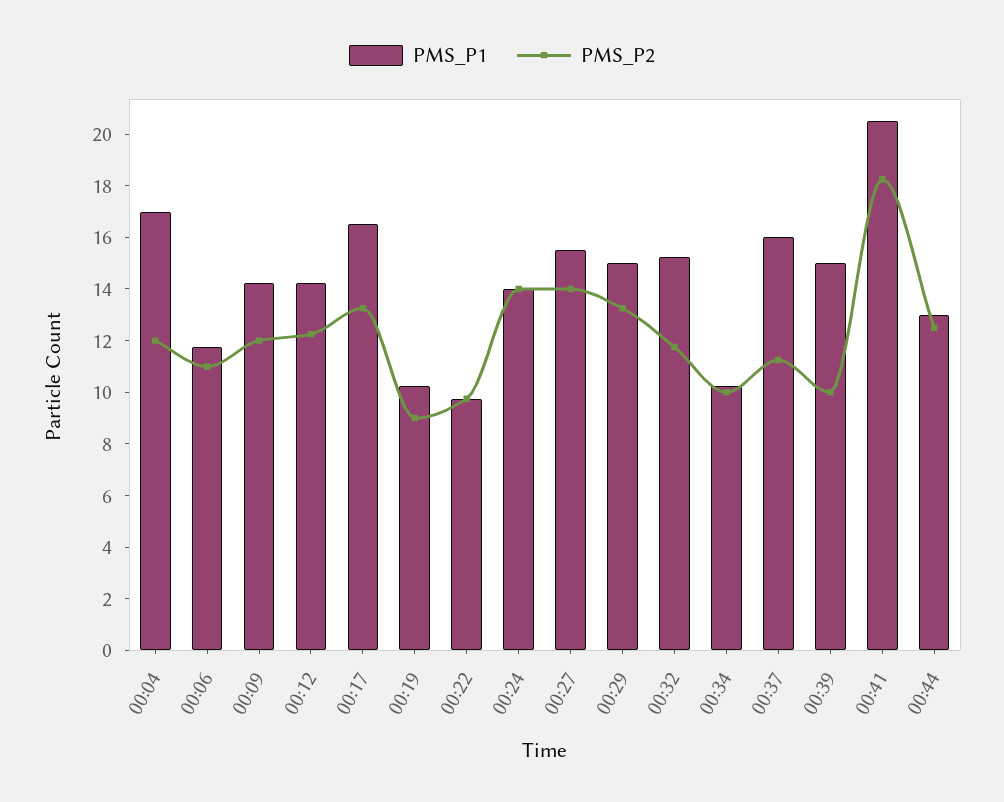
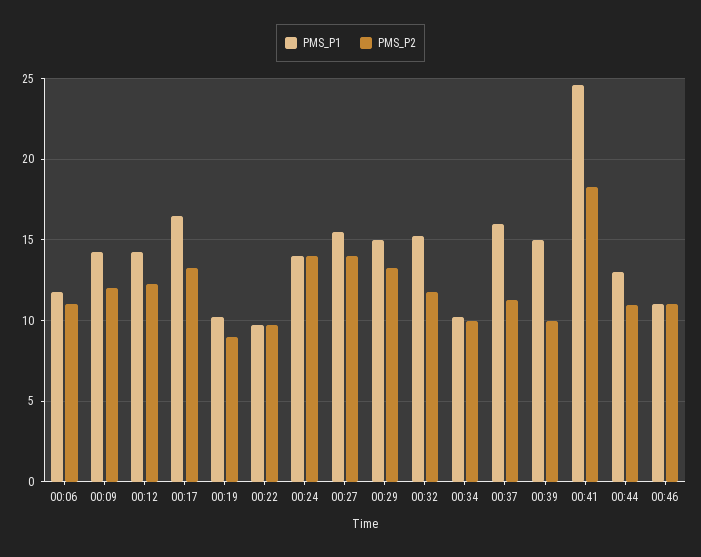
PMS_P1, 00:04: 17 -> none
PMS_P2, 00:04: 12 -> none
PMS_P1, 00:41: 20.5 -> 24.5
PMS_P2, 00:44: 12.5 -> 11
PMS_P1, 00:46: none -> 11
PMS_P2, 00:46: none -> 11

